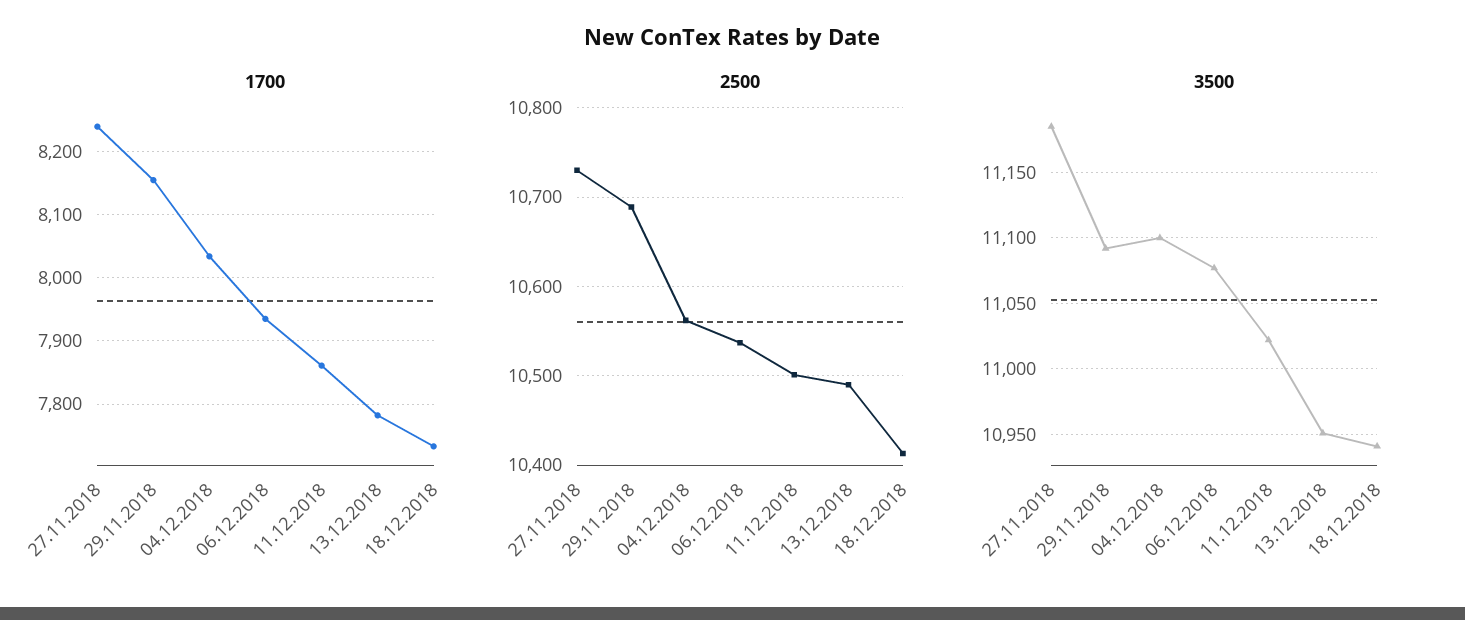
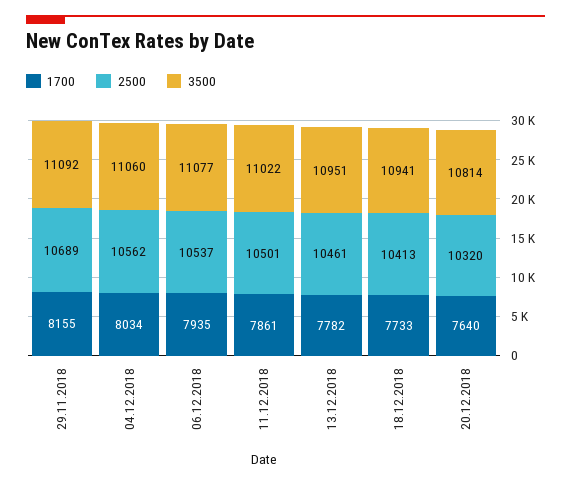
1700, 27.11.2018: 8240 -> none
2500, 27.11.2018: 10730 -> none
2500, 13.12.2018: 10490 -> 10461
3500, 27.11.2018: 11185 -> none
3500, 04.12.2018: 11100 -> 11060
1700, 20.12.2018: none -> 7640
2500, 20.12.2018: none -> 10320
3500, 20.12.2018: none -> 10814

